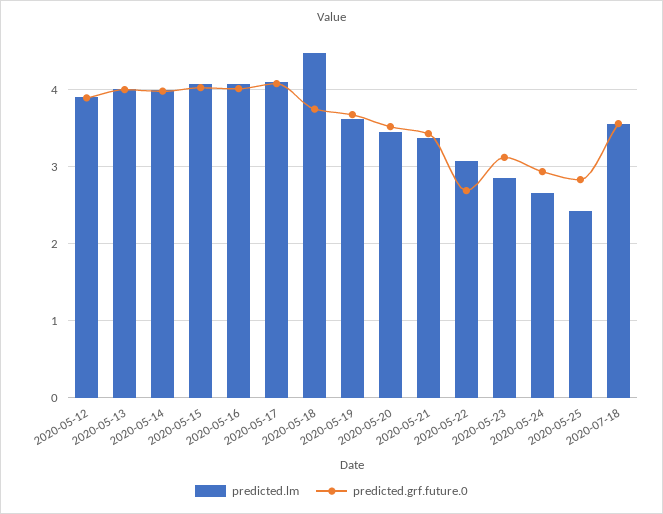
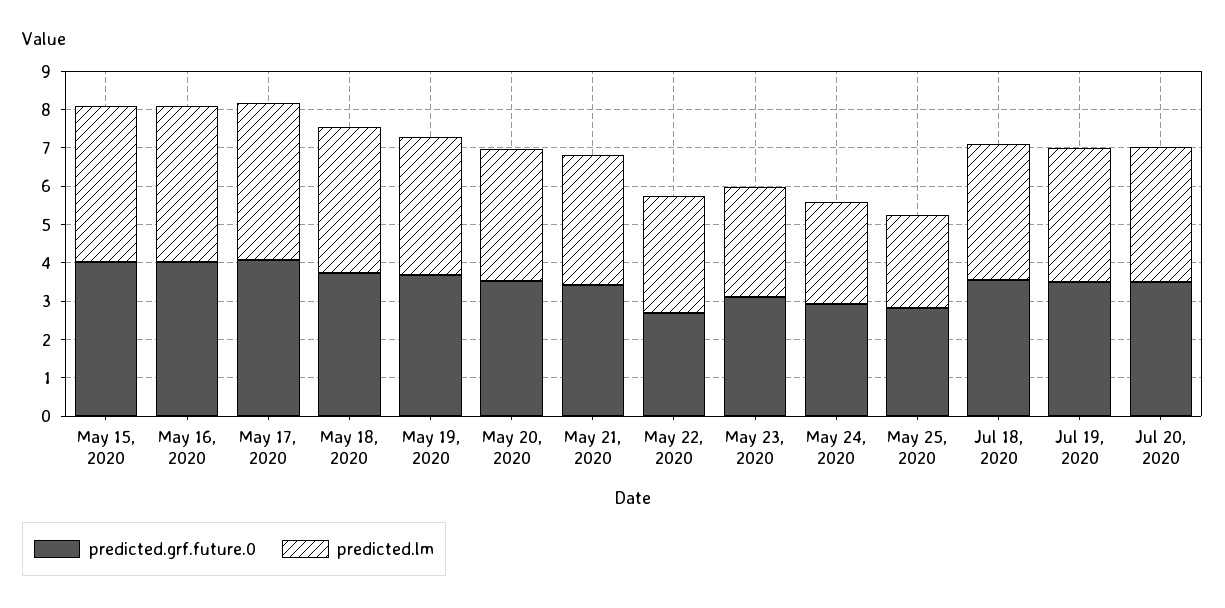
predicted.lm, 2020-05-12: 3.9 -> none
predicted.grf.future.0, 2020-05-12: 3.9 -> none
predicted.lm, 2020-05-13: 4 -> none
predicted.grf.future.0, 2020-05-13: 4 -> none
predicted.lm, 2020-05-14: 4 -> none
predicted.grf.future.0, 2020-05-14: 4 -> none
predicted.lm, 2020-05-18: 4.5 -> 3.75
predicted.grf.future.0, Jul 19, 2020: none -> 3.5
predicted.lm, Jul 19, 2020: none -> 3.5
predicted.grf.future.0, Jul 20, 2020: none -> 3.5
predicted.lm, Jul 20, 2020: none -> 3.5

